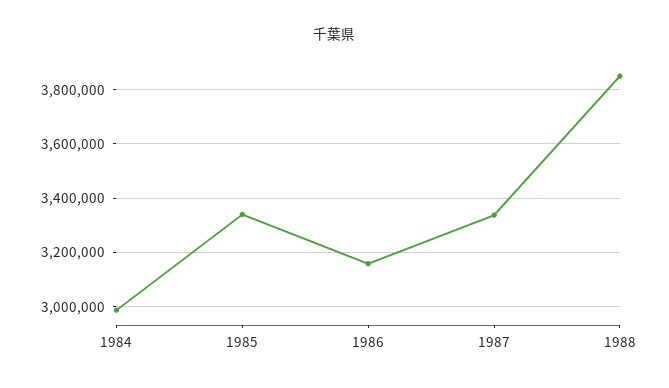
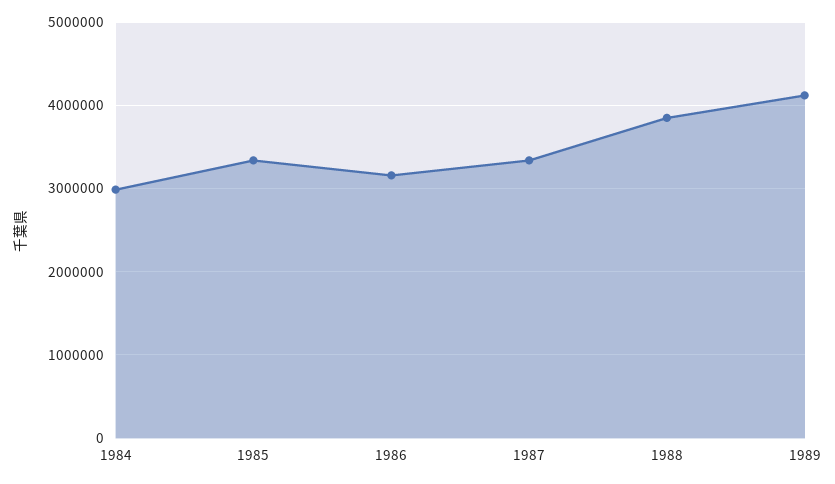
1989: none -> 4100000

